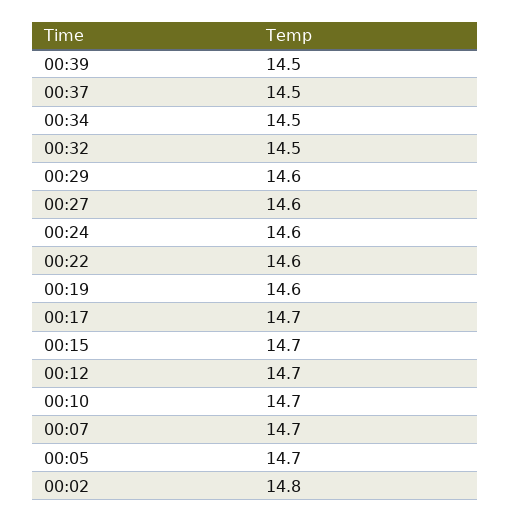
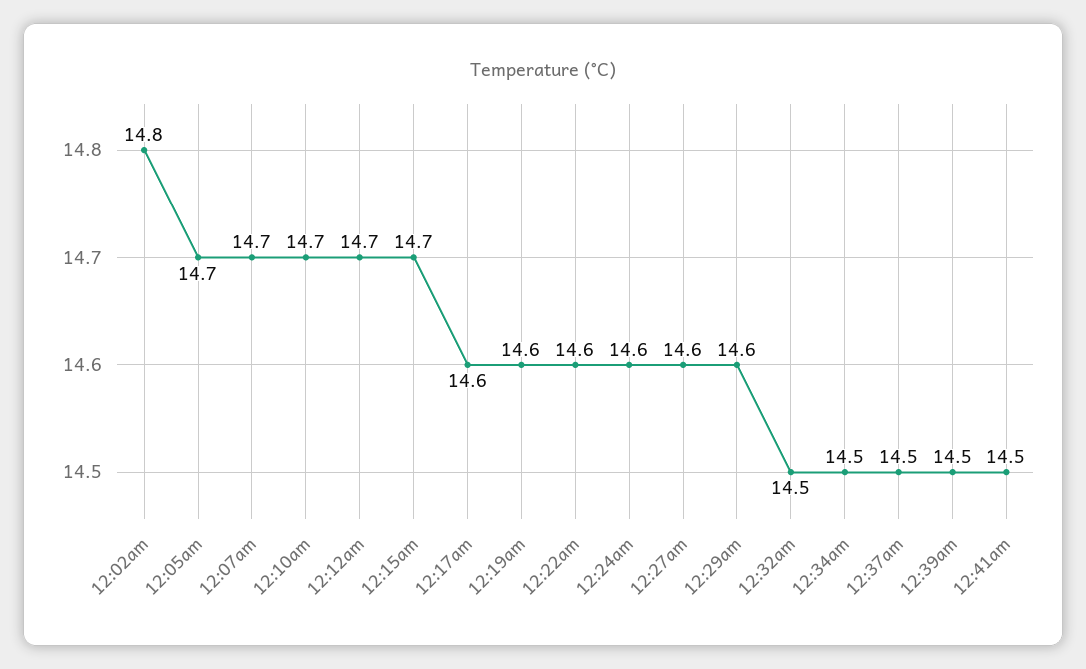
00:17: 14.7 -> 14.6
12:41am: none -> 14.5

